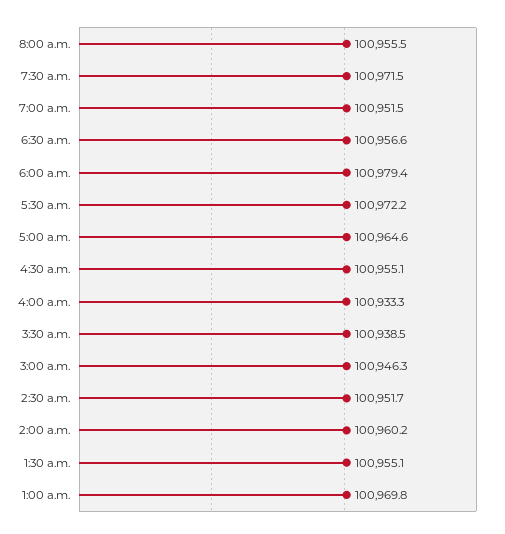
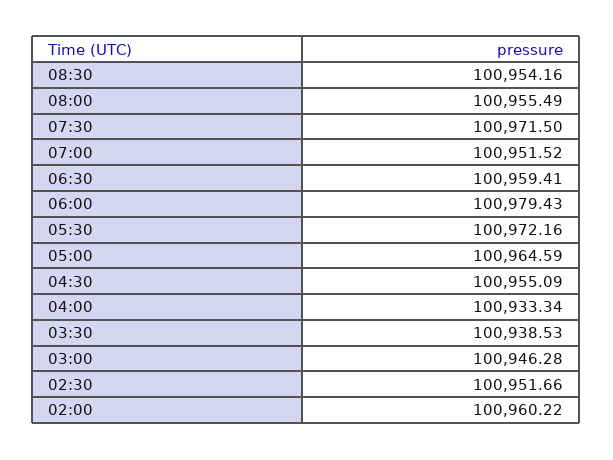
6:30 a.m.: 100956.6 -> 100959.41
1:30 a.m.: 100955.1 -> none
1:00 a.m.: 100969.8 -> none
08:30: none -> 100954.16

